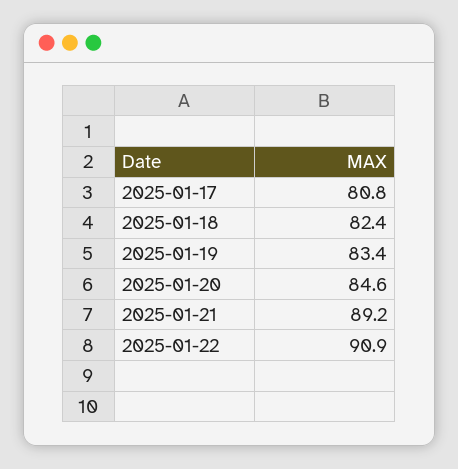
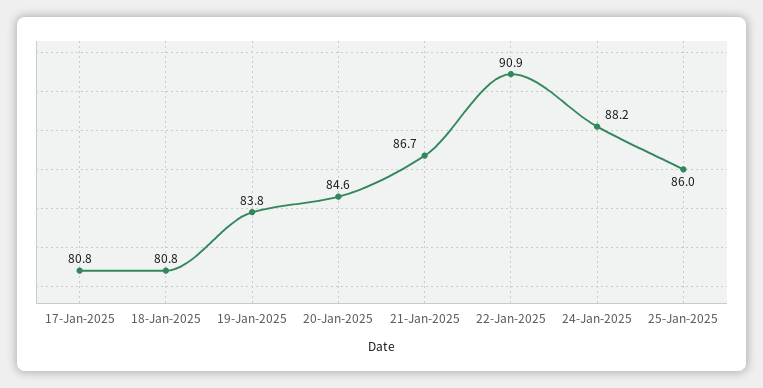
2025-01-18: 82.4 -> 80.8
2025-01-19: 83.4 -> 83.8
2025-01-21: 89.2 -> 86.7
24-Jan-2025: none -> 88.2
25-Jan-2025: none -> 86

